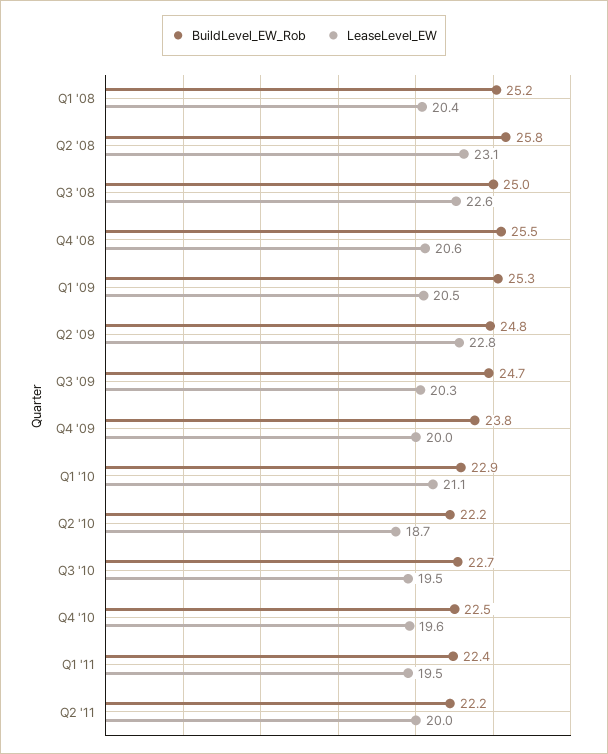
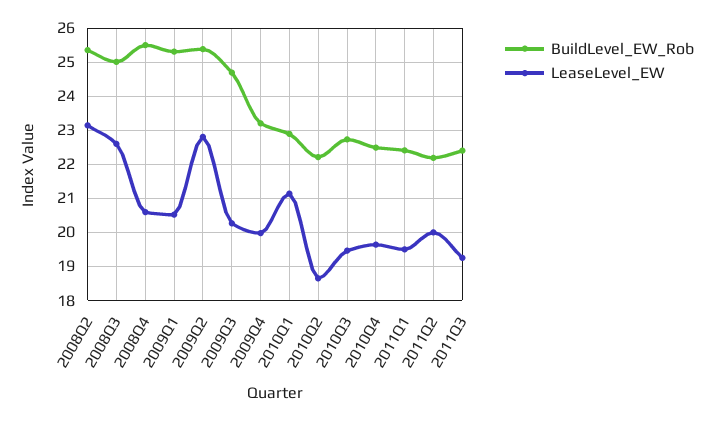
BuildLevel_EW_Rob, Q1 '08: 25.2 -> none
LeaseLevel_EW, Q1 '08: 20.4 -> none
BuildLevel_EW_Rob, Q2 '08: 25.8 -> 25.4
BuildLevel_EW_Rob, Q2 '09: 24.8 -> 25.4
BuildLevel_EW_Rob, Q4 '09: 23.8 -> 23.2
BuildLevel_EW_Rob, 2011Q3: none -> 22.4
LeaseLevel_EW, 2011Q3: none -> 19.2

